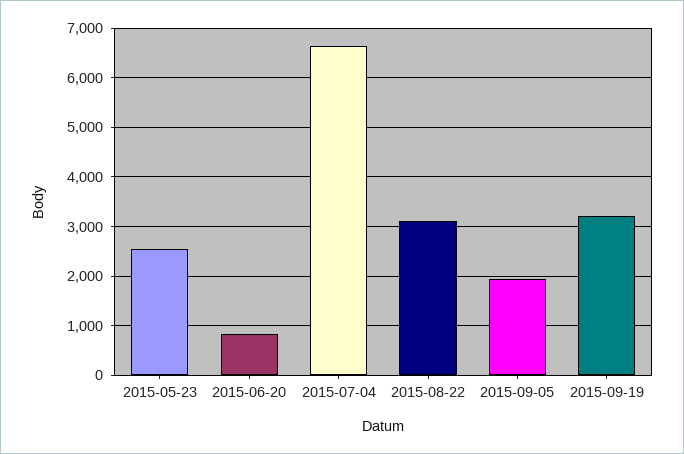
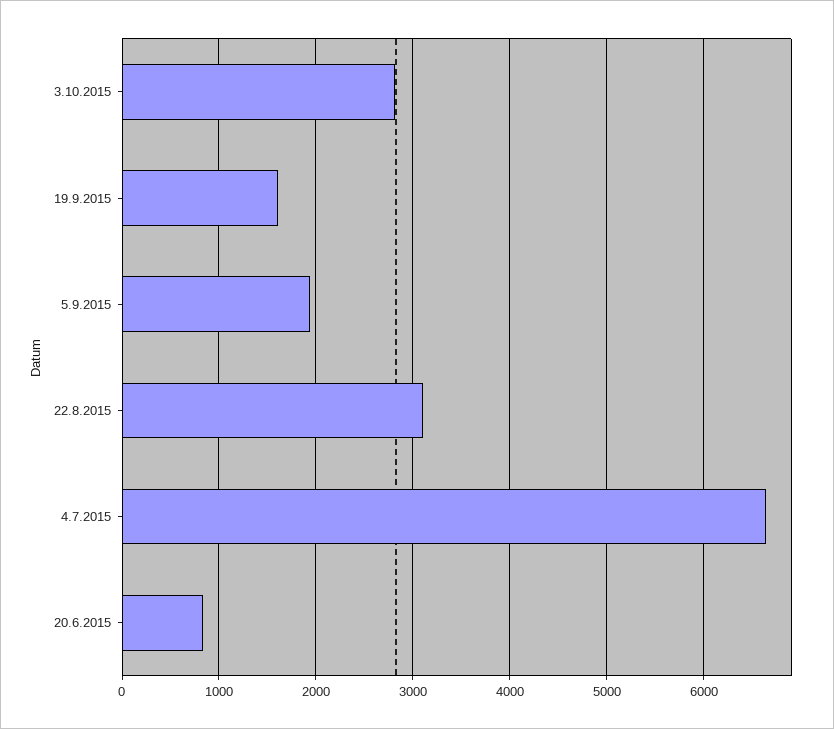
2015-05-23: 2600 -> none
2015-09-19: 3200 -> 1600
3.10.2015: none -> 2800

